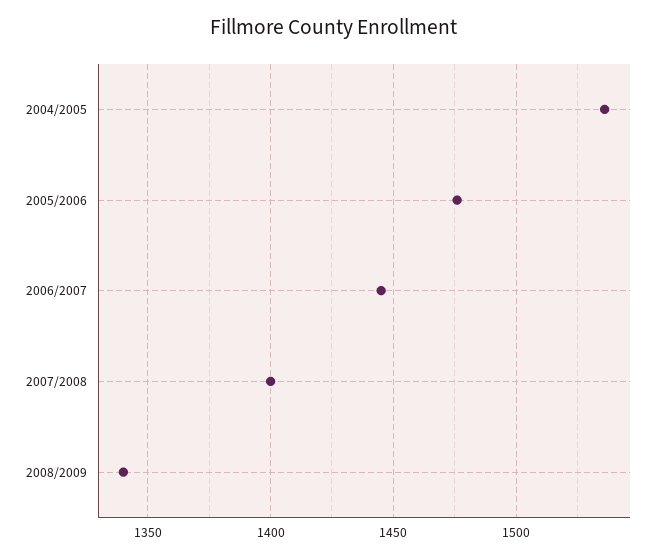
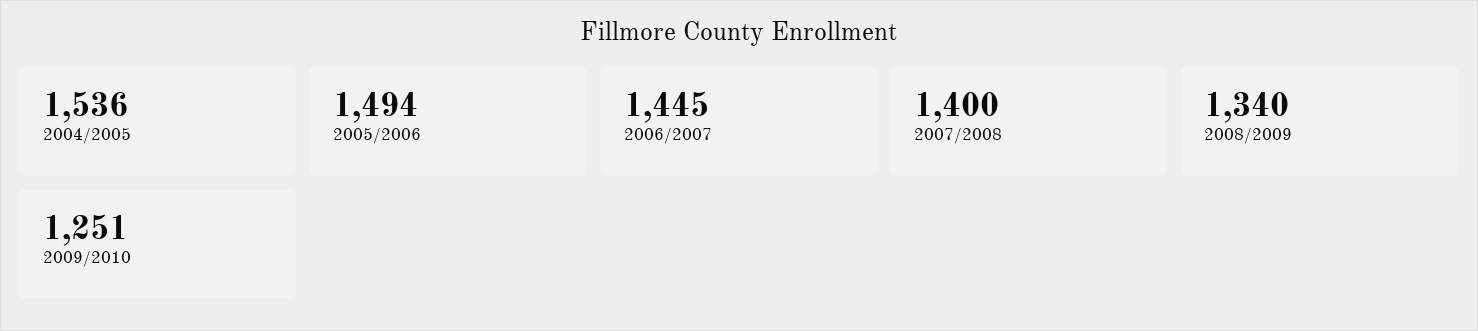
2005/2006: 1475 -> 1494
2009/2010: none -> 1251

